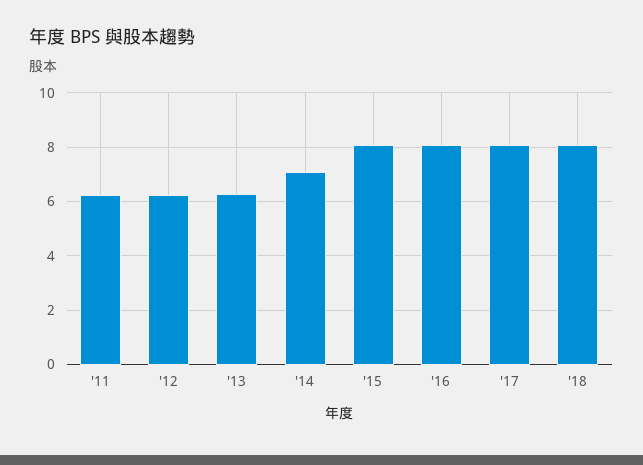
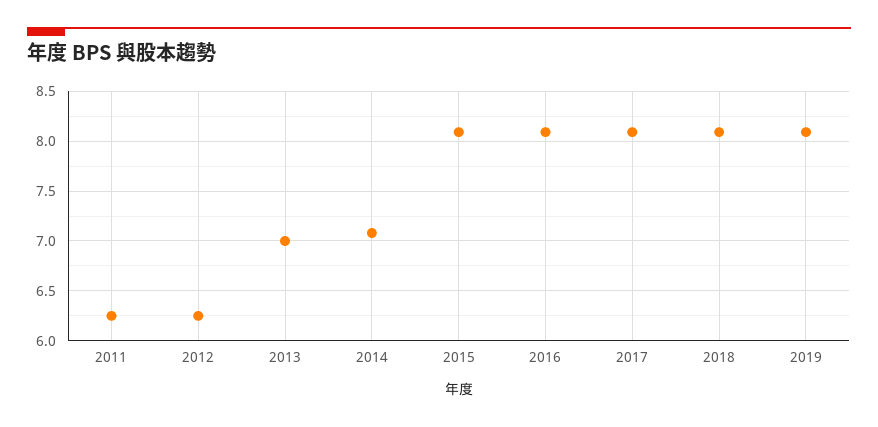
'13: 6.25 -> 7
2019: none -> 8.1

